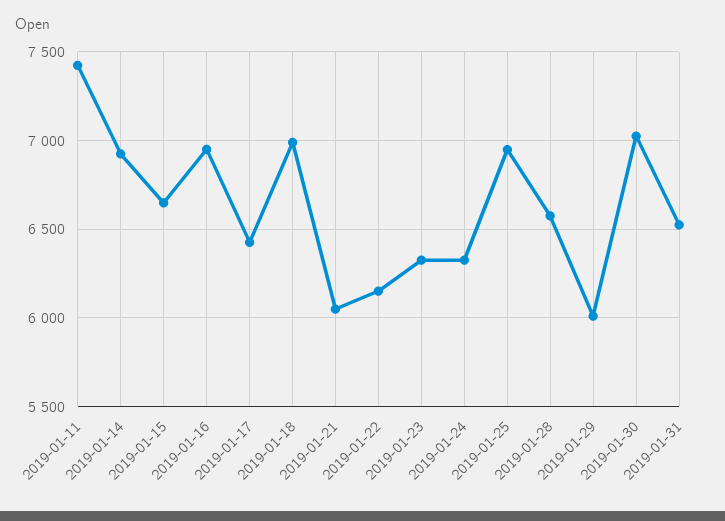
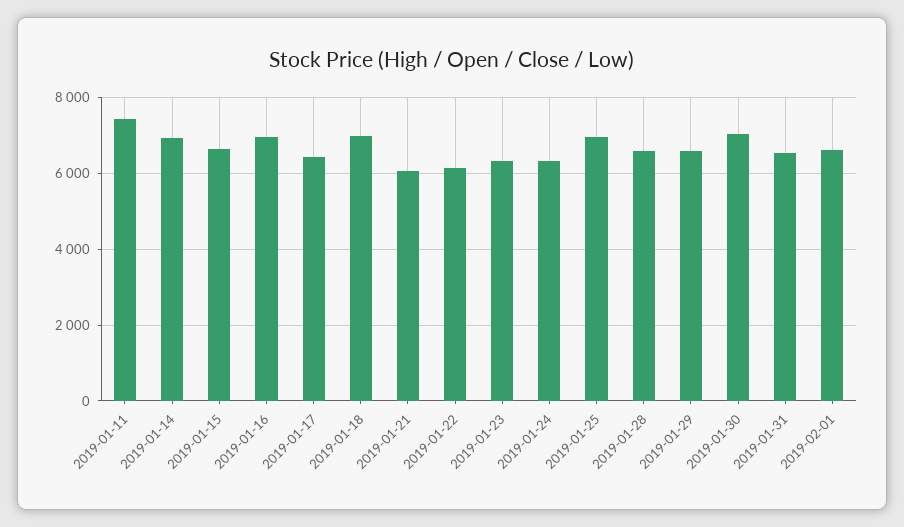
2019-01-29: 6000 -> 6600
2019-02-01: none -> 6600

